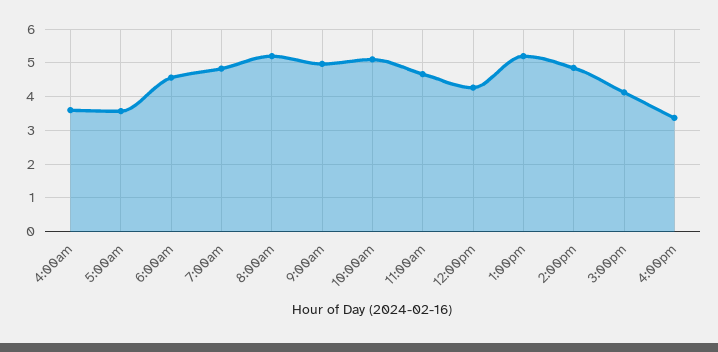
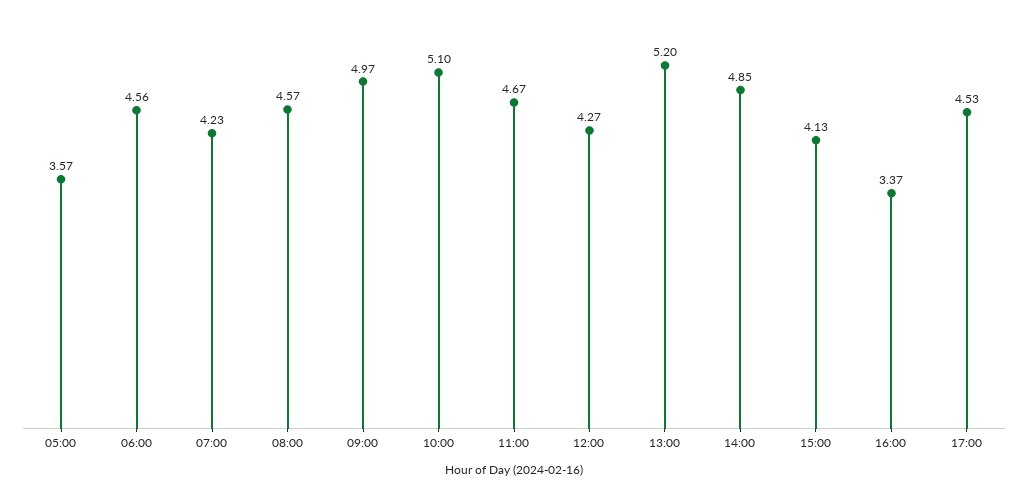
4:00am: 3.6 -> none
7:00am: 4.8 -> 4.23
8:00am: 5.2 -> 4.57
17:00: none -> 4.53

